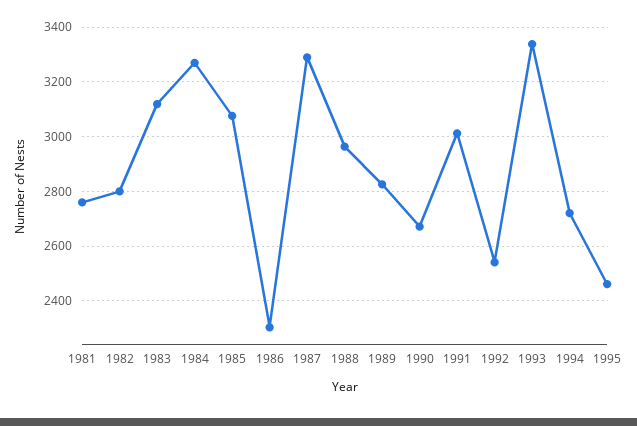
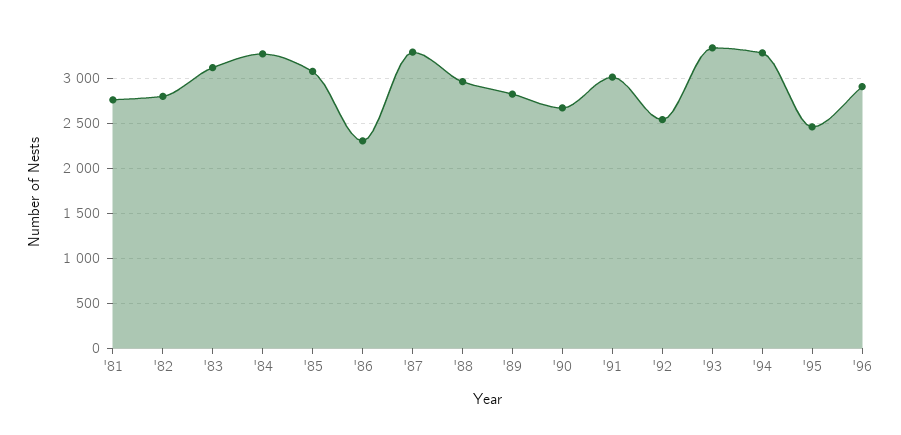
1994: 2725 -> 3300
'96: none -> 2900

